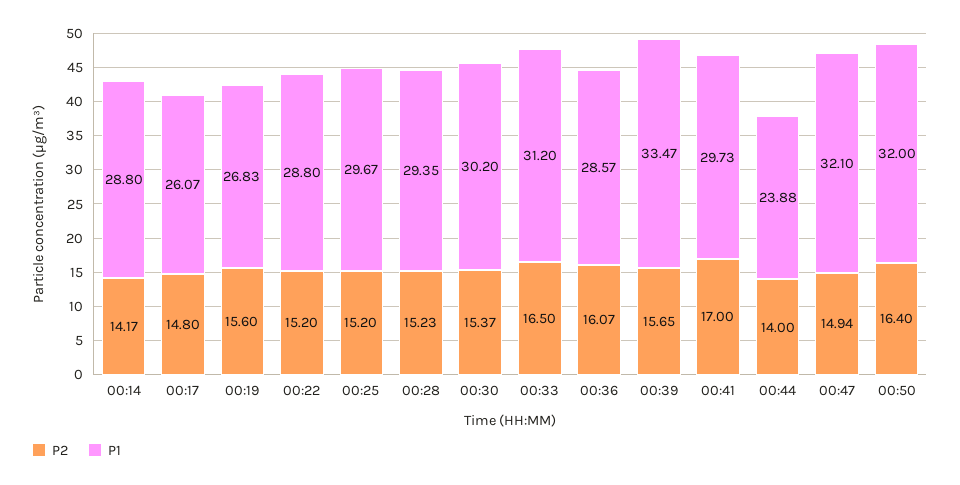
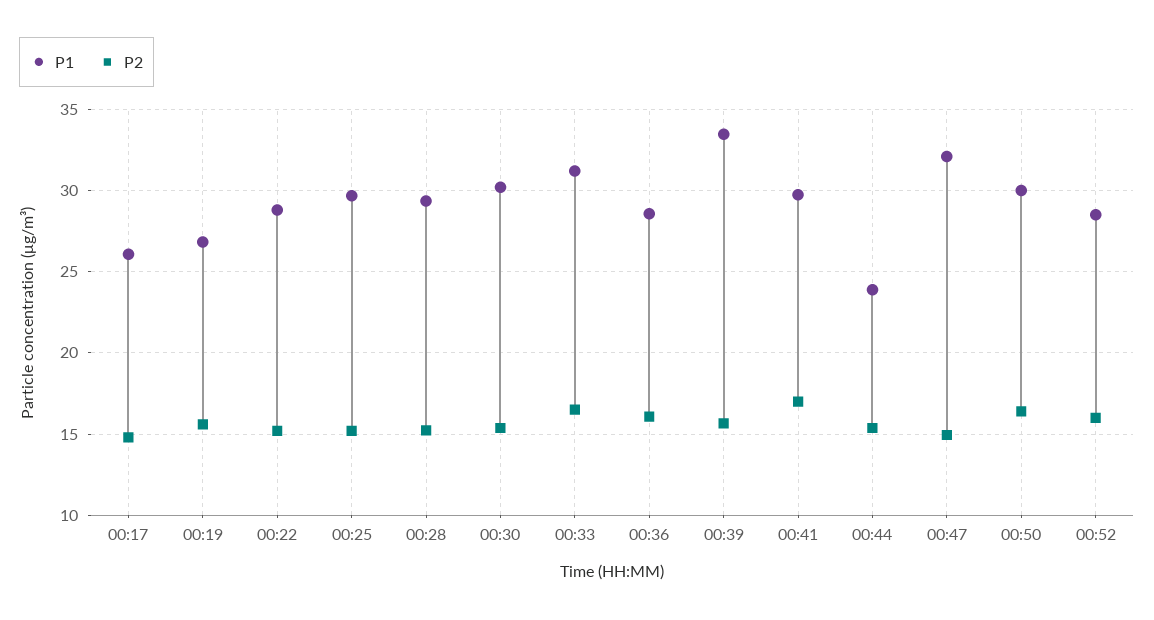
P2, 00:14: 14.17 -> none
P1, 00:14: 28.8 -> none
P2, 00:44: 14 -> 15.5
P1, 00:50: 32 -> 30
P1, 00:52: none -> 28.5
P2, 00:52: none -> 16

